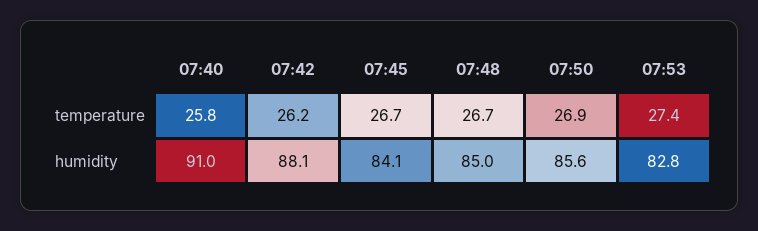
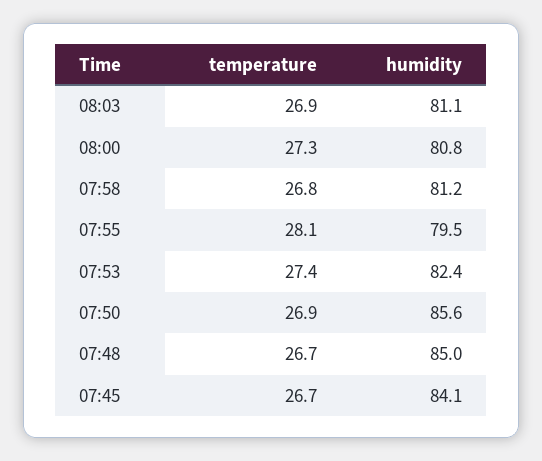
07:40, temperature: 25.8 -> none
07:42, temperature: 26.2 -> none
07:40, humidity: 91 -> none
07:42, humidity: 88.1 -> none
07:53, humidity: 82.8 -> 82.4
08:03, temperature: none -> 26.9
08:03, humidity: none -> 81.1
08:00, temperature: none -> 27.3
08:00, humidity: none -> 80.8
07:58, temperature: none -> 26.8
07:58, humidity: none -> 81.2
07:55, temperature: none -> 28.1
07:55, humidity: none -> 79.5

